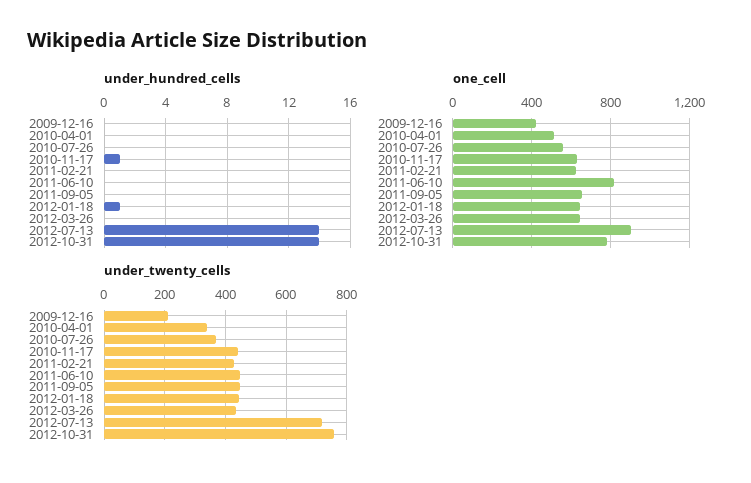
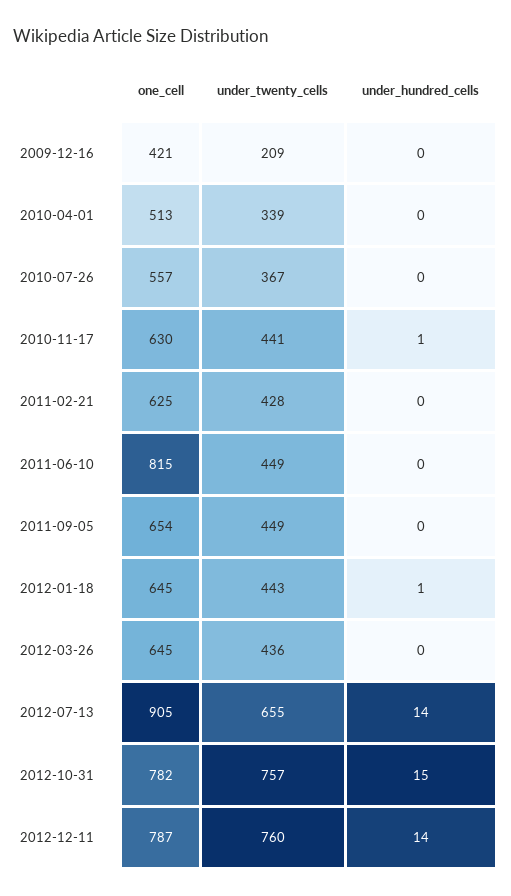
under_hundred_cells, 2012-10-31: 14 -> 15
under_twenty_cells, 2012-07-13: 720 -> 655
one_cell, 2012-12-11: none -> 787
under_twenty_cells, 2012-12-11: none -> 760
under_hundred_cells, 2012-12-11: none -> 14

